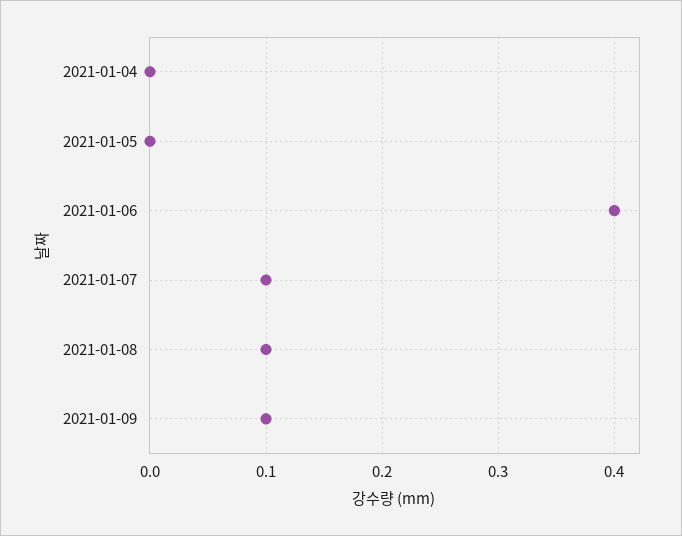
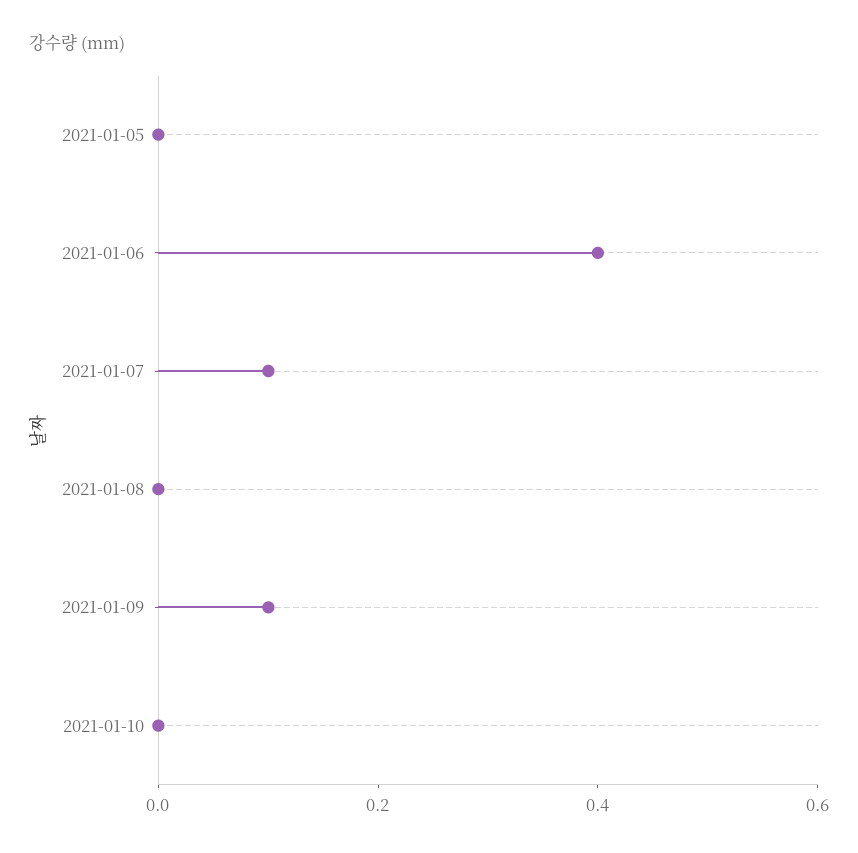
2021-01-04: 0 -> none
2021-01-08: 0.1 -> 0
2021-01-10: none -> 0

